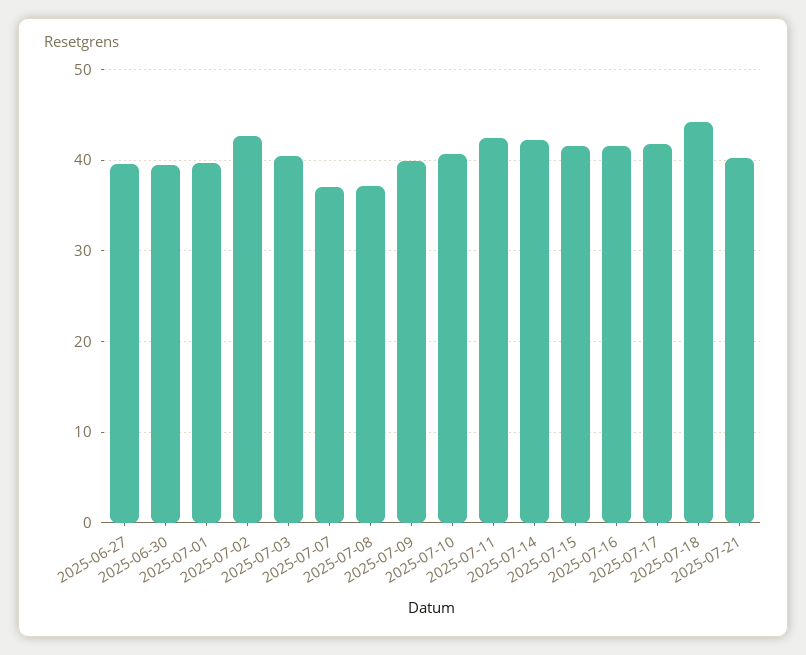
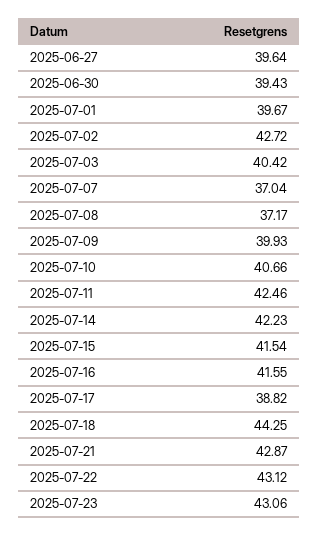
2025-07-17: 42 -> 38.82
2025-07-21: 40 -> 42.87
2025-07-22: none -> 43.12
2025-07-23: none -> 43.06

